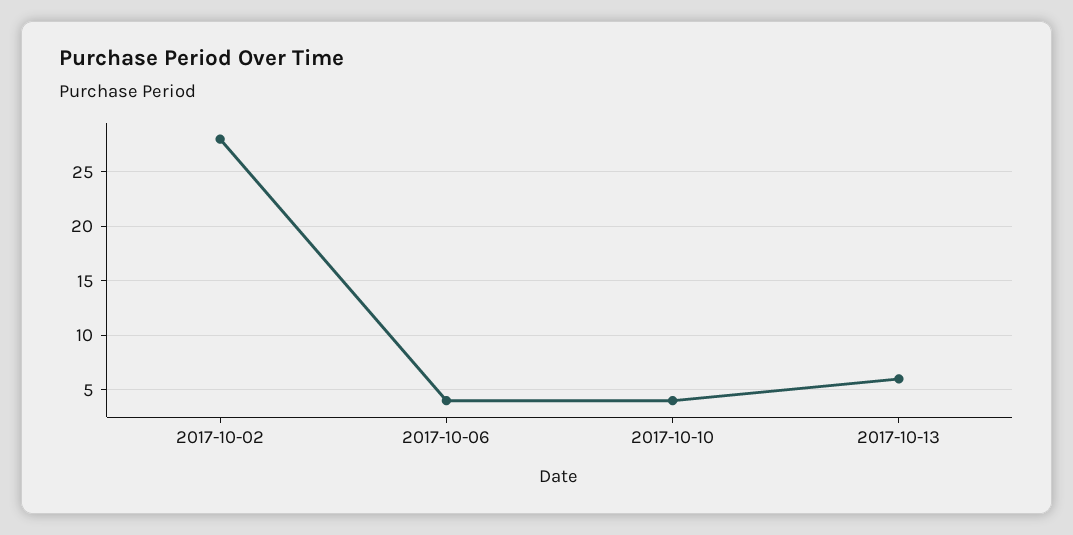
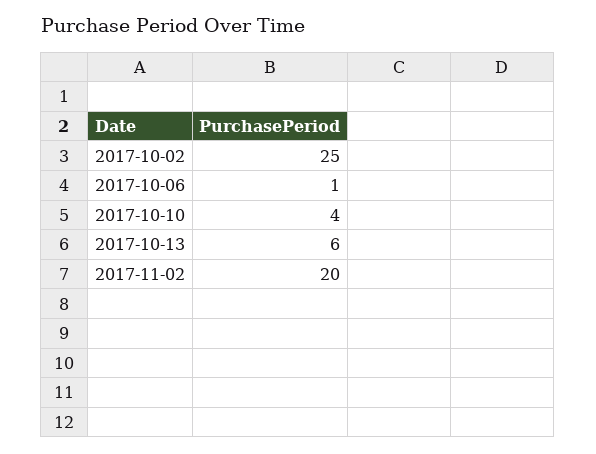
2017-10-02: 28 -> 25
2017-10-06: 4 -> 1
2017-11-02: none -> 20

